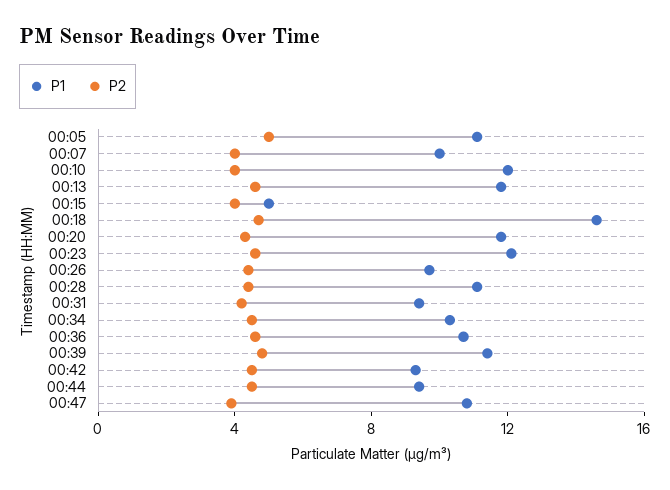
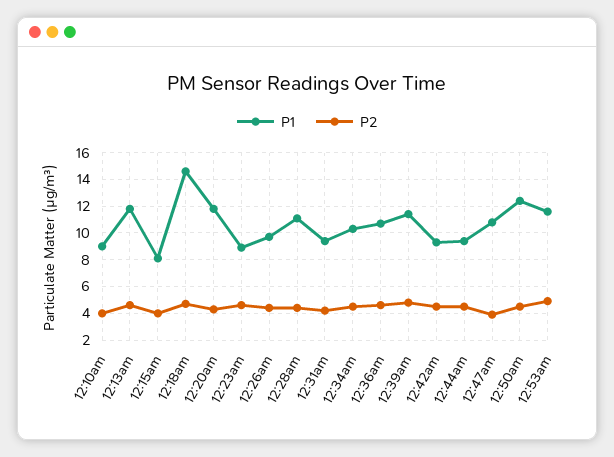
P1, 00:05: 11 -> none
P2, 00:05: 5 -> none
P1, 00:07: 10 -> none
P2, 00:07: 4 -> none
P1, 00:10: 12 -> 9
P1, 00:15: 5 -> 8
P1, 00:23: 12 -> 9
P1, 12:50am: none -> 12.5
P2, 12:50am: none -> 4.5
P1, 12:53am: none -> 11.5
P2, 12:53am: none -> 5

